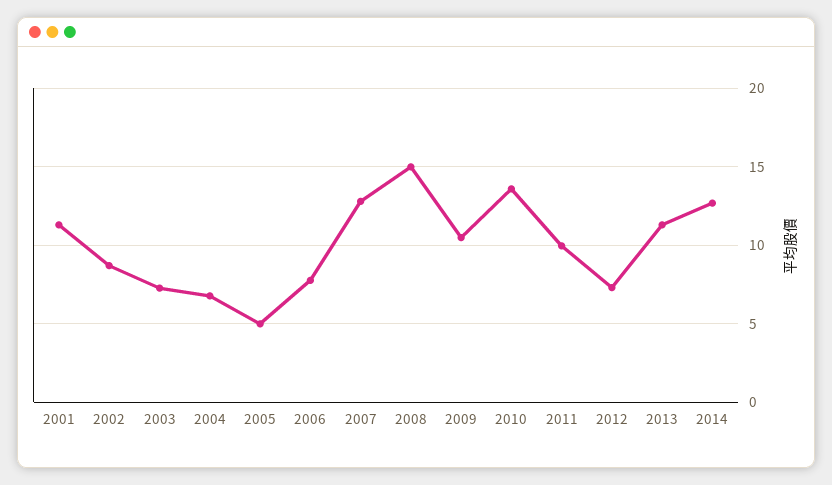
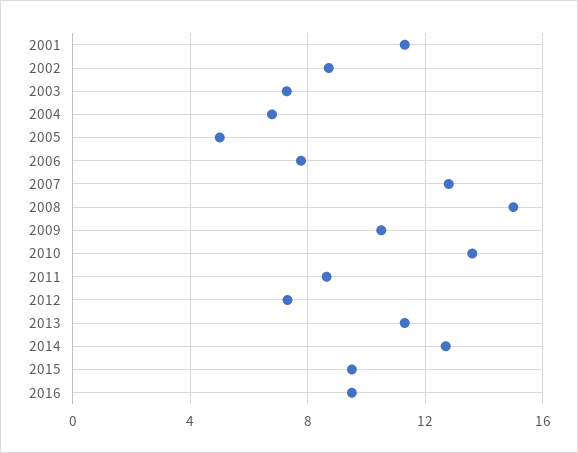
2011: 10 -> 8.5
2015: none -> 9.5
2016: none -> 9.5

